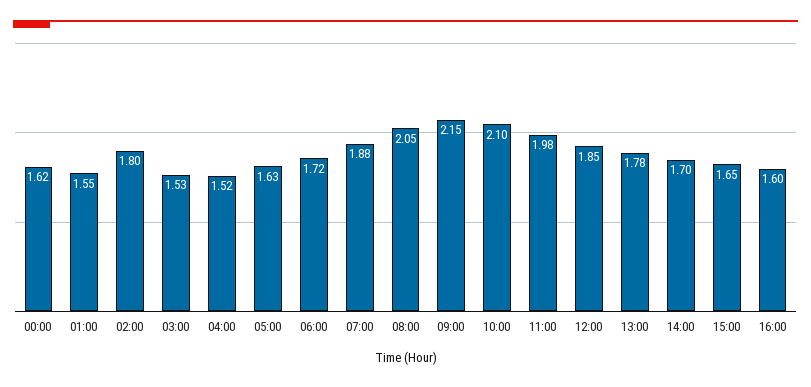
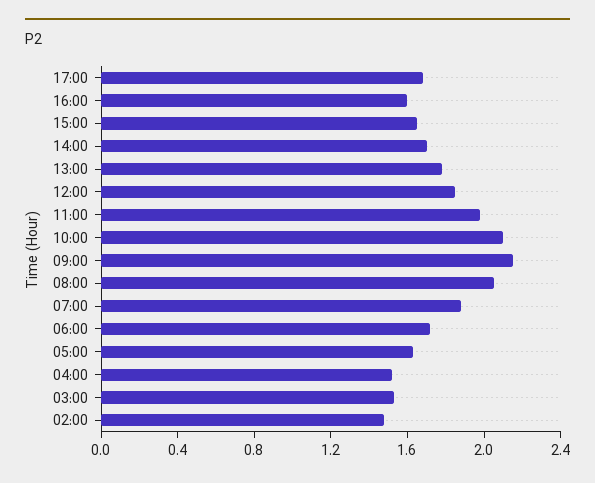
00:00: 1.62 -> none
01:00: 1.55 -> none
02:00: 1.8 -> 1.5
17:00: none -> 1.7

